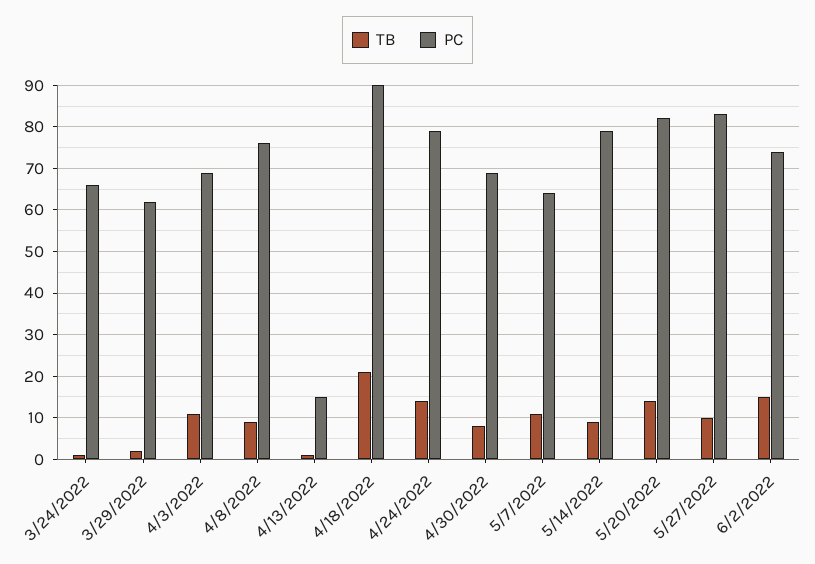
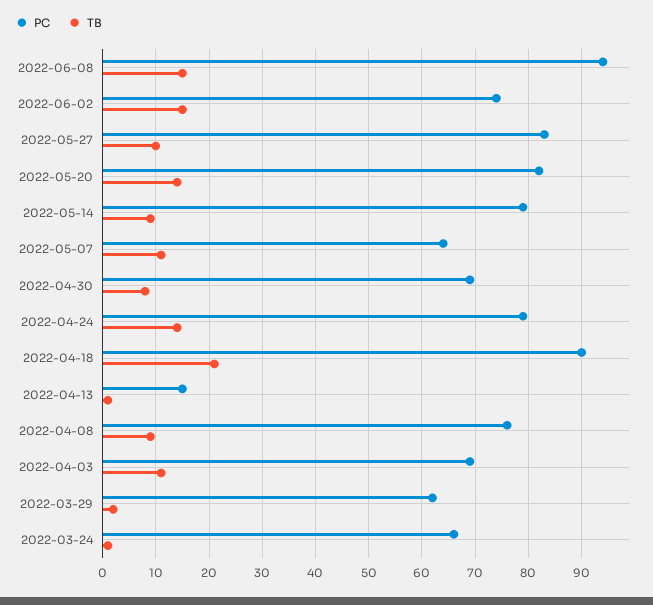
PC, 2022-06-08: none -> 95
TB, 2022-06-08: none -> 15

